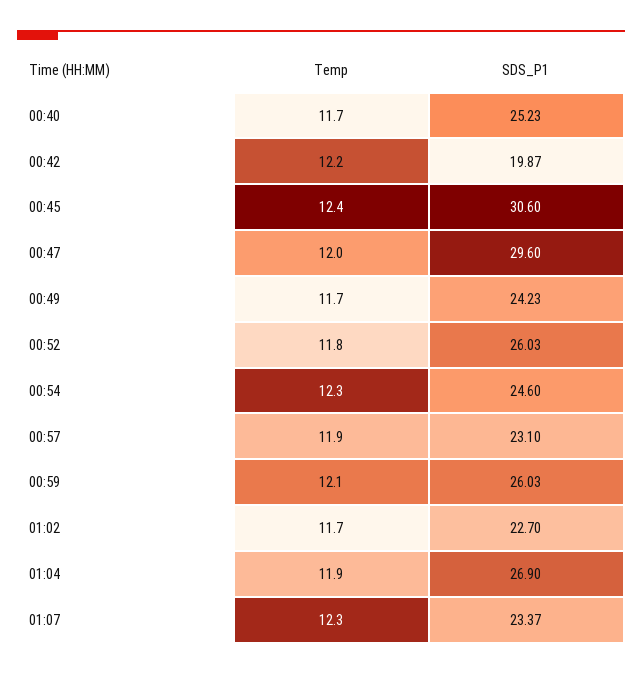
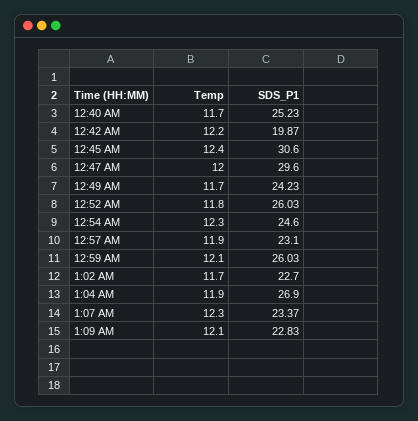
Temp, 1:09 AM: none -> 12.1
SDS_P1, 1:09 AM: none -> 22.83

